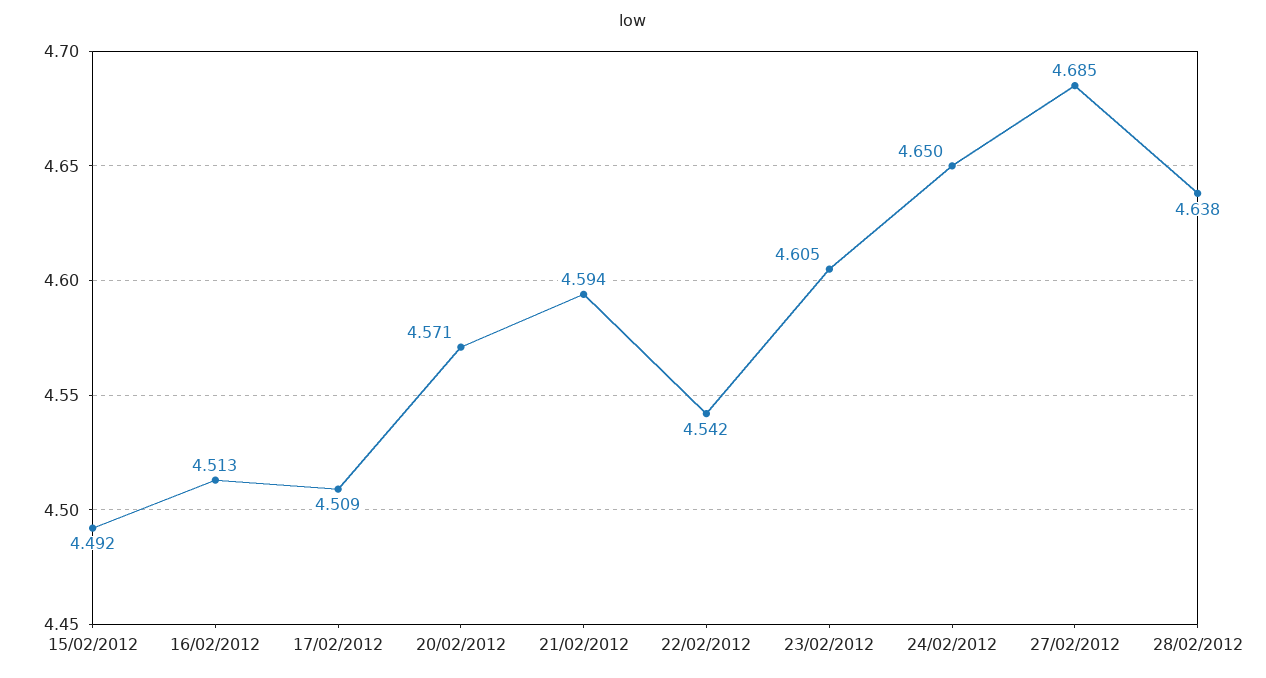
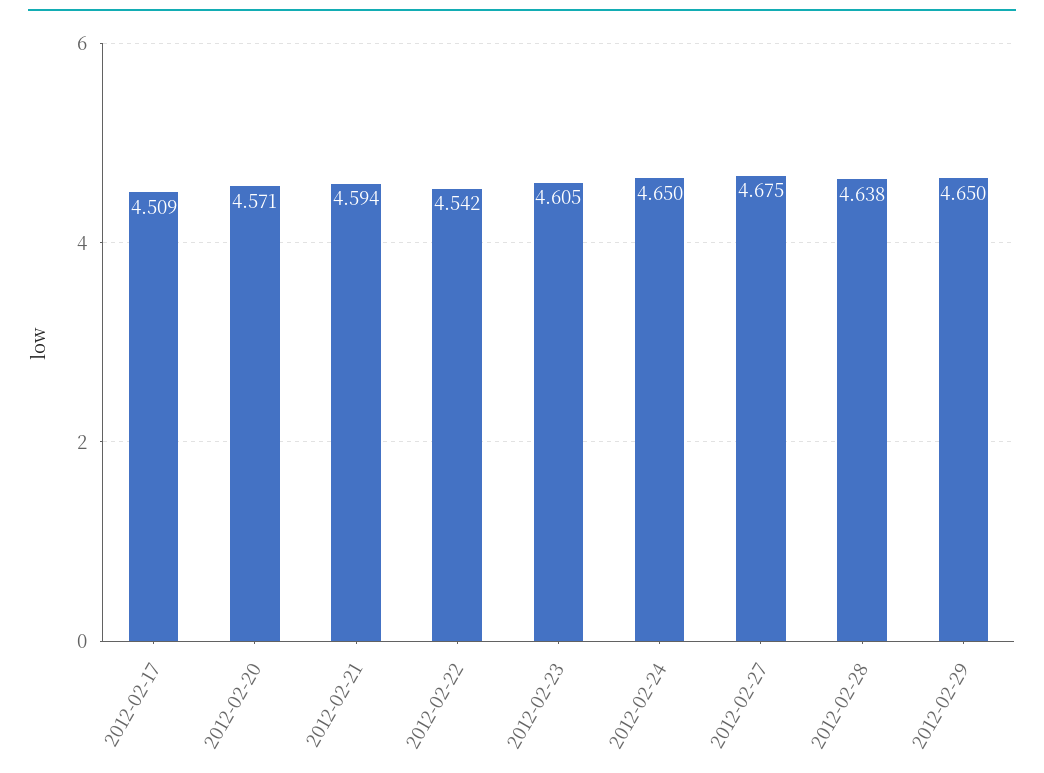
15/02/2012: 4.492 -> none
16/02/2012: 4.513 -> none
27/02/2012: 4.685 -> 4.675
2012-02-29: none -> 4.65

